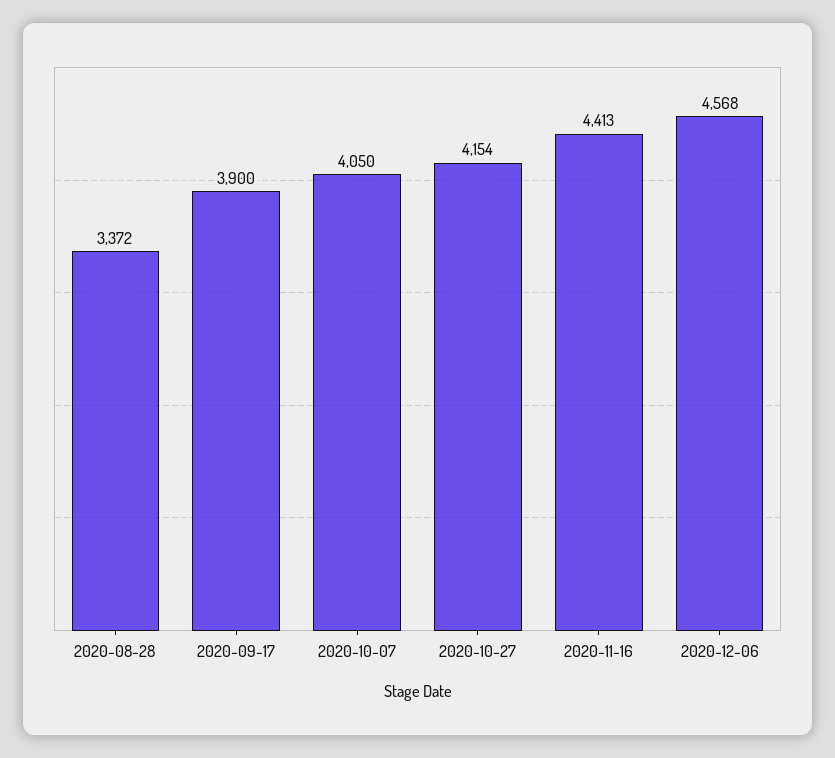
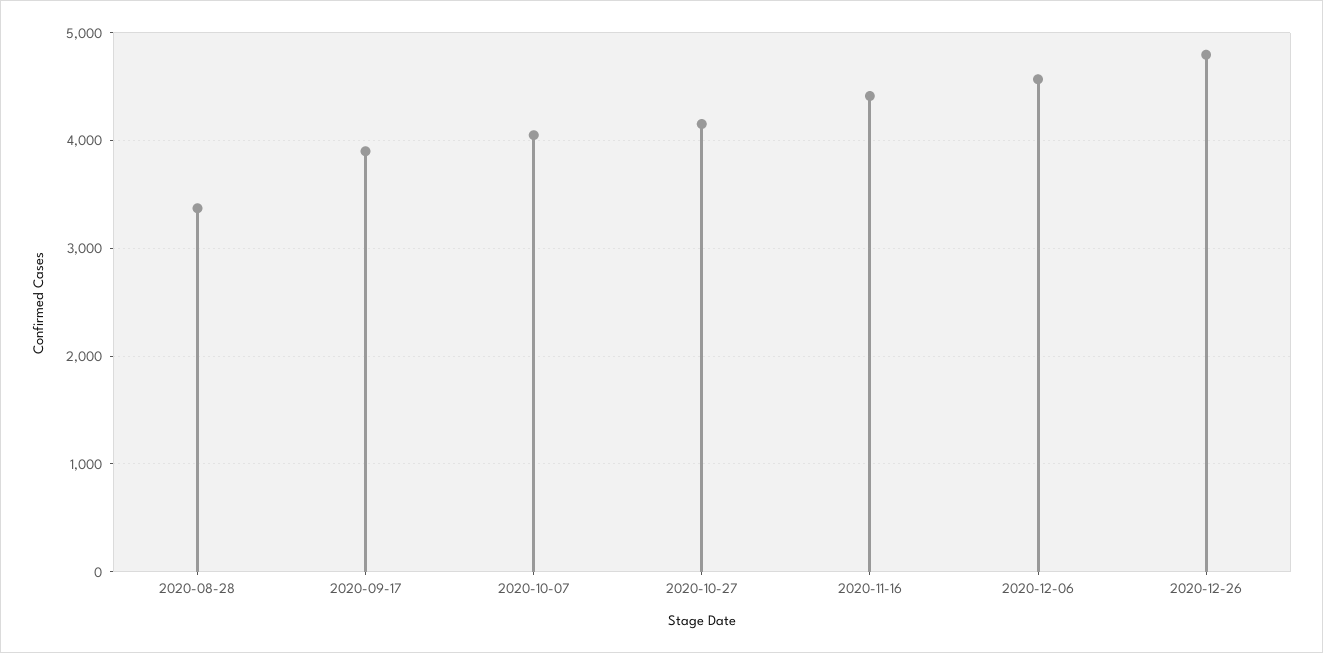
2020-12-26: none -> 4800

